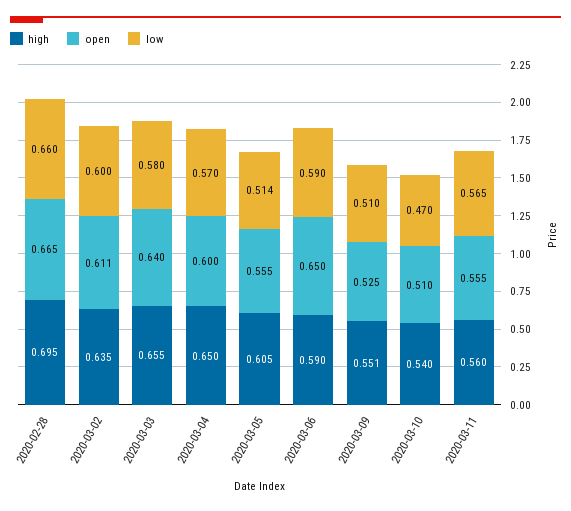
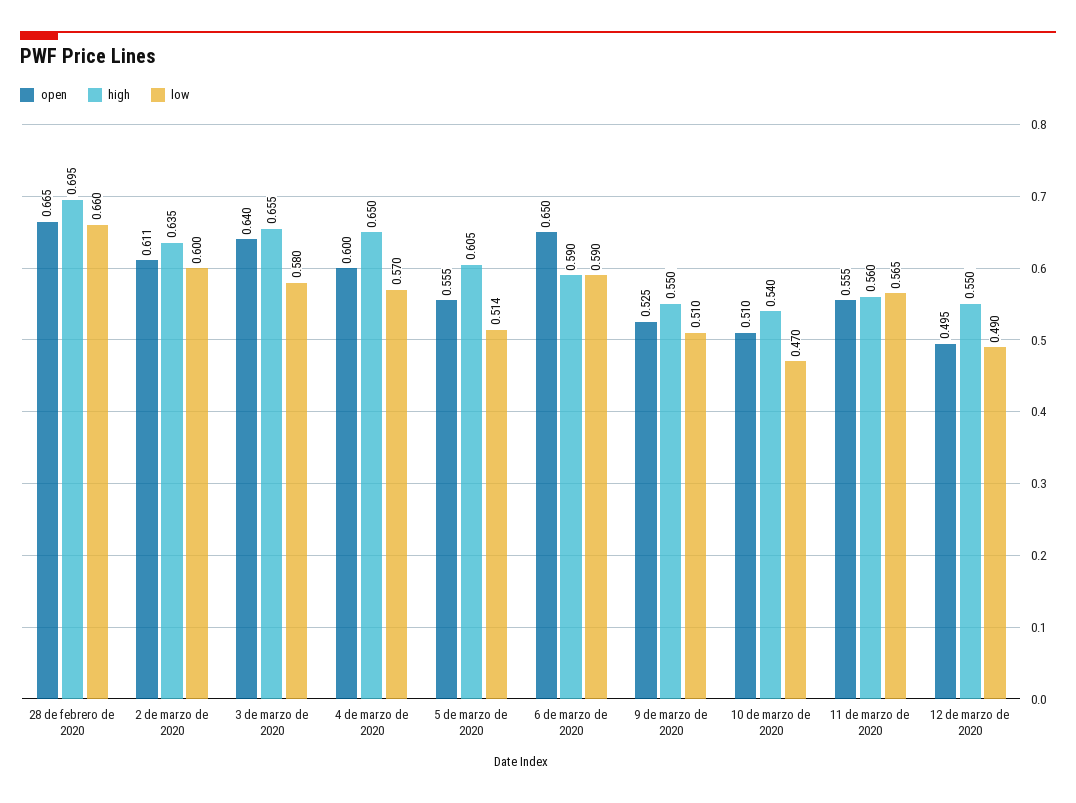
high, 2020-03-09: 0.551 -> 0.55
open, 12 de marzo de 2020: none -> 0.495
high, 12 de marzo de 2020: none -> 0.55
low, 12 de marzo de 2020: none -> 0.49

